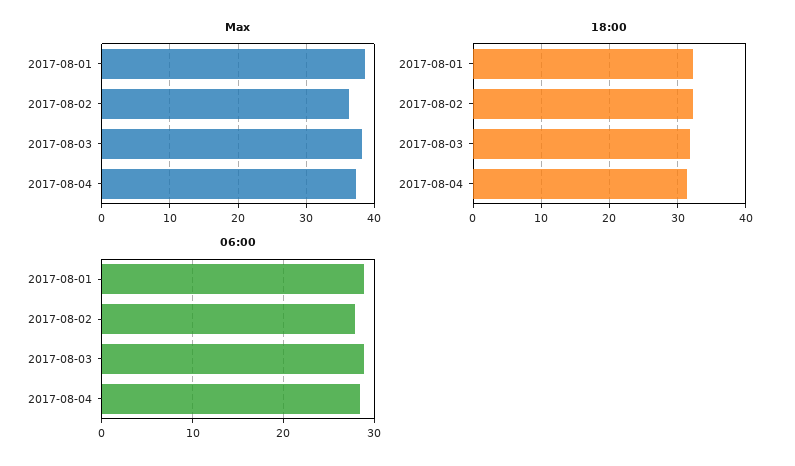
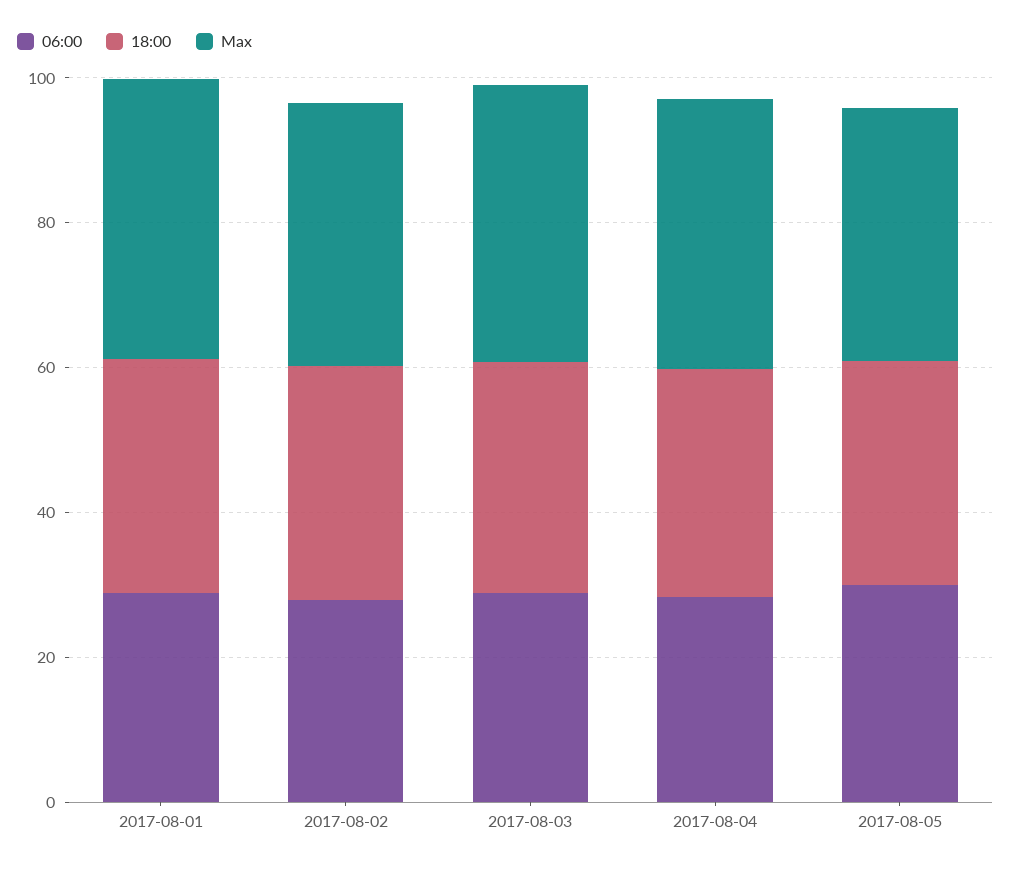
06:00, 2017-08-05: none -> 30
18:00, 2017-08-05: none -> 30
Max, 2017-08-05: none -> 35

